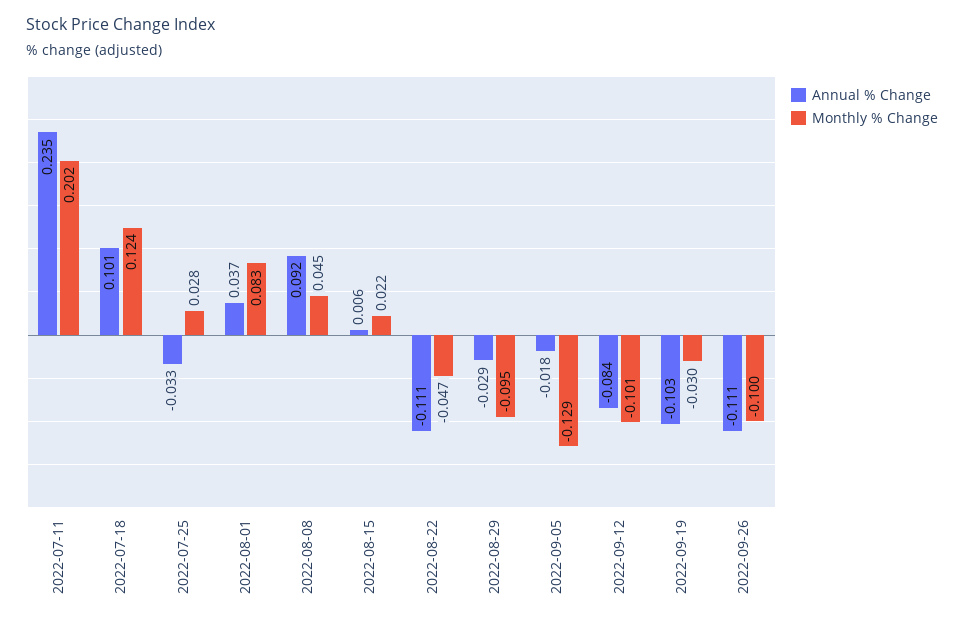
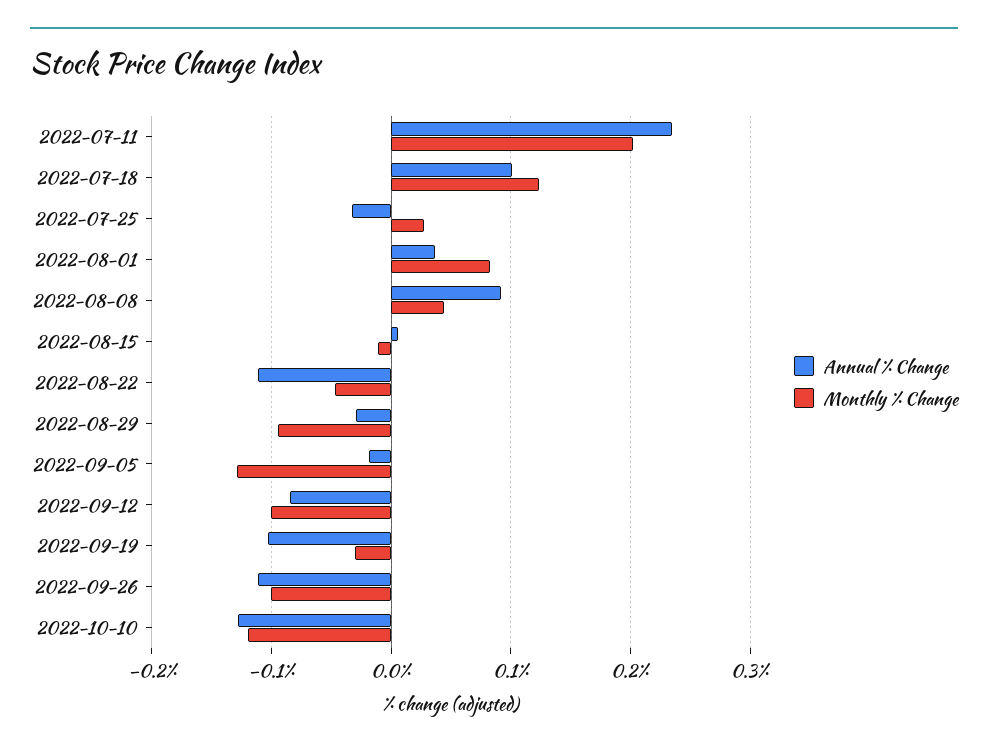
Monthly % Change, 2022-08-15: 0.022 -> -0.01
Annual % Change, 2022-10-10: none -> -0.13
Monthly % Change, 2022-10-10: none -> -0.12

